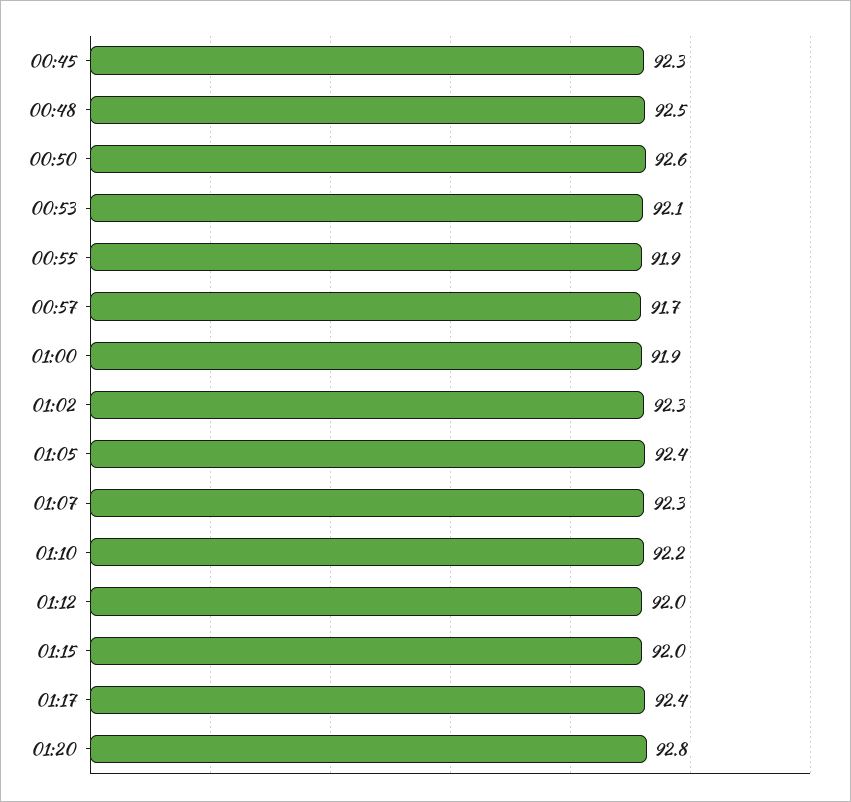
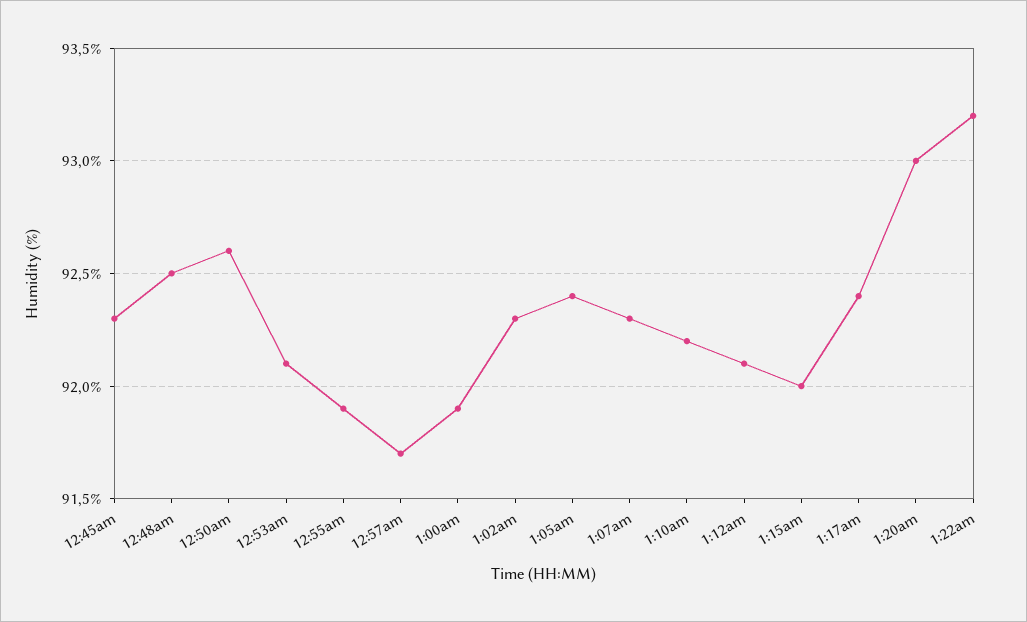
01:12: 92 -> 92.1
01:20: 92.8 -> 93
1:22am: none -> 93.2

